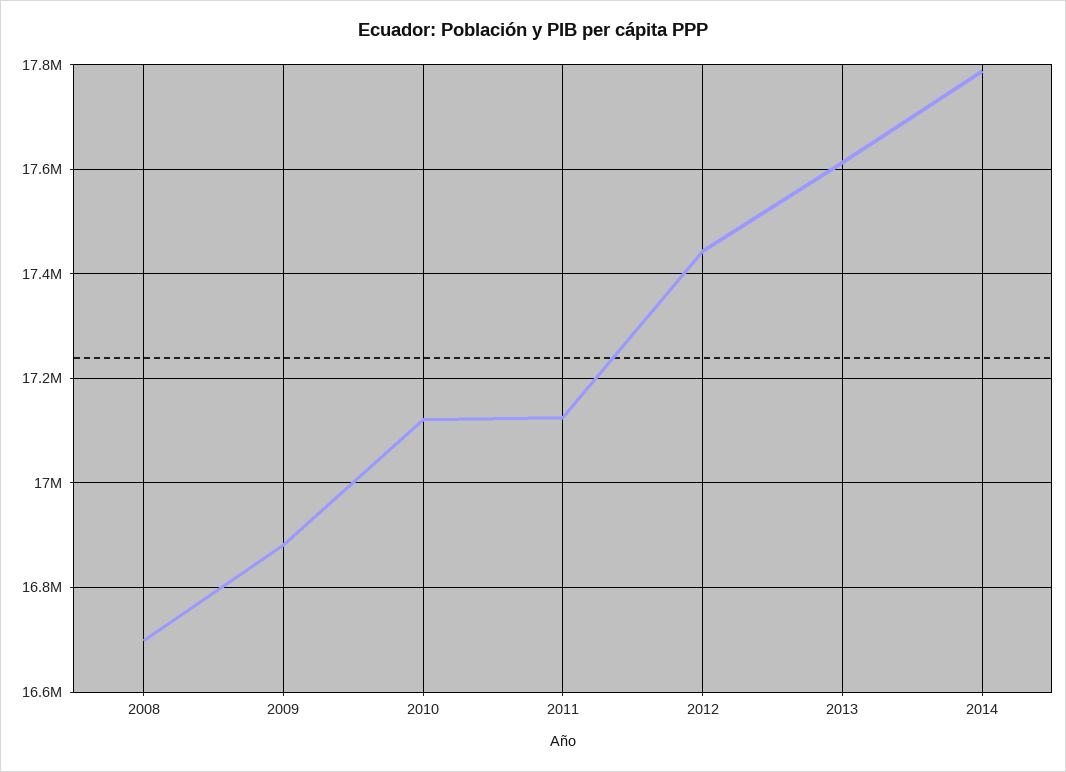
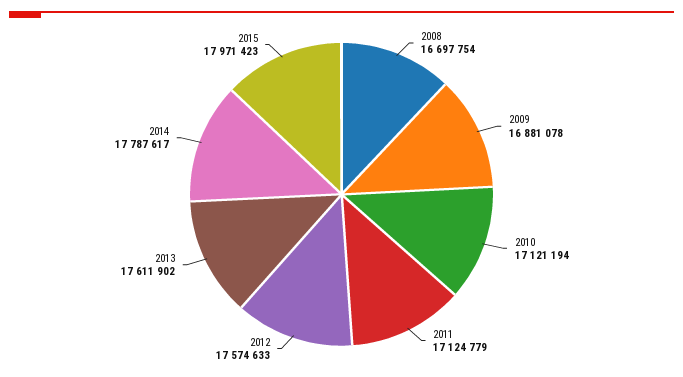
2012: 17440000 -> 17574633
2015: none -> 17971423

